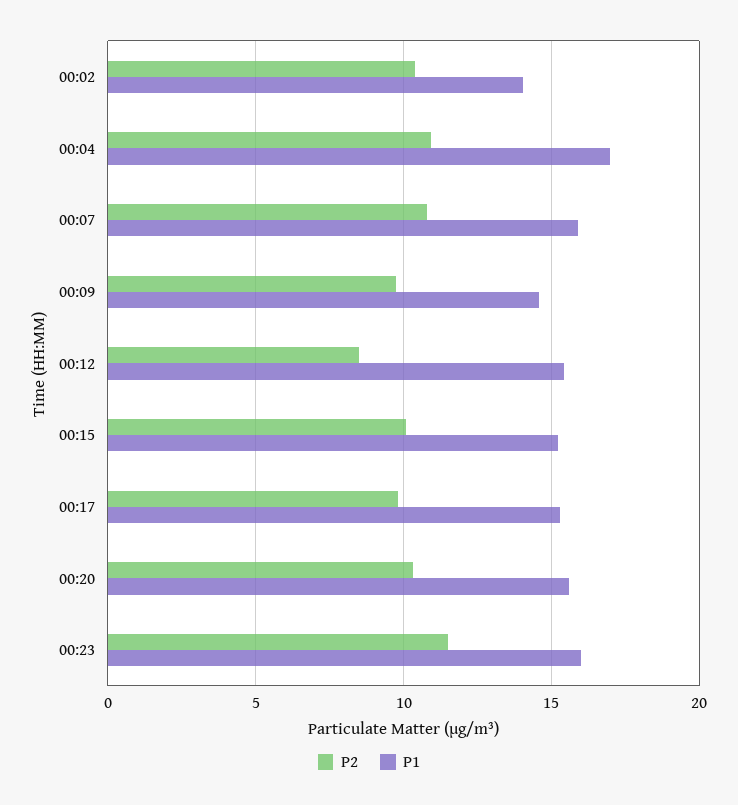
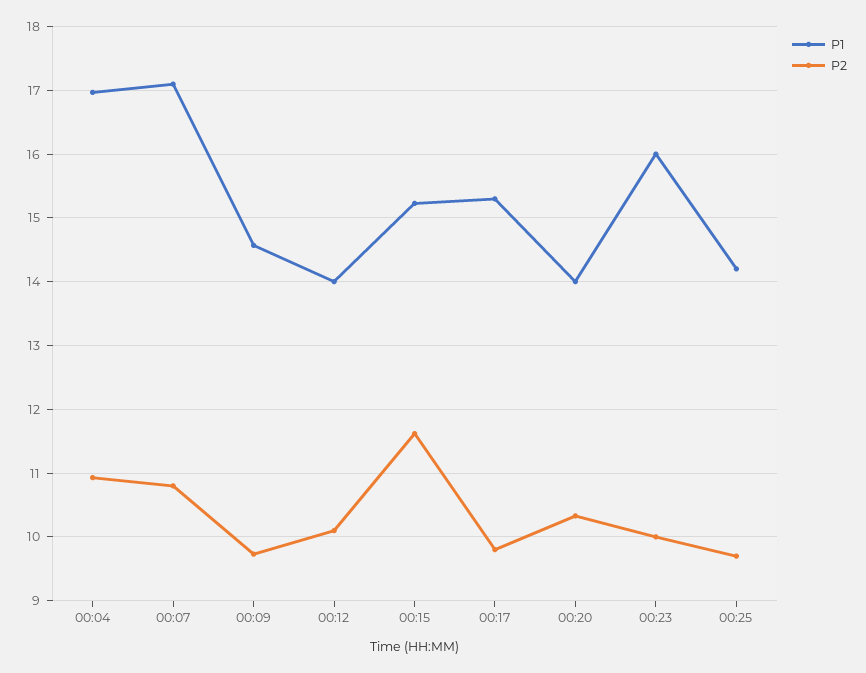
P2, 00:02: 10.5 -> none
P1, 00:02: 14 -> none
P1, 00:07: 16 -> 17.1
P2, 00:12: 8.5 -> 10.1
P1, 00:12: 15.5 -> 14
P2, 00:15: 10 -> 11.6
P1, 00:20: 15.5 -> 14
P2, 00:23: 11.5 -> 10
P1, 00:25: none -> 14.2
P2, 00:25: none -> 9.7

